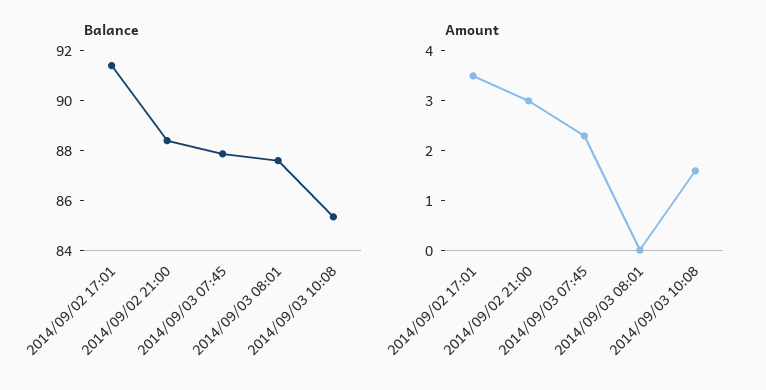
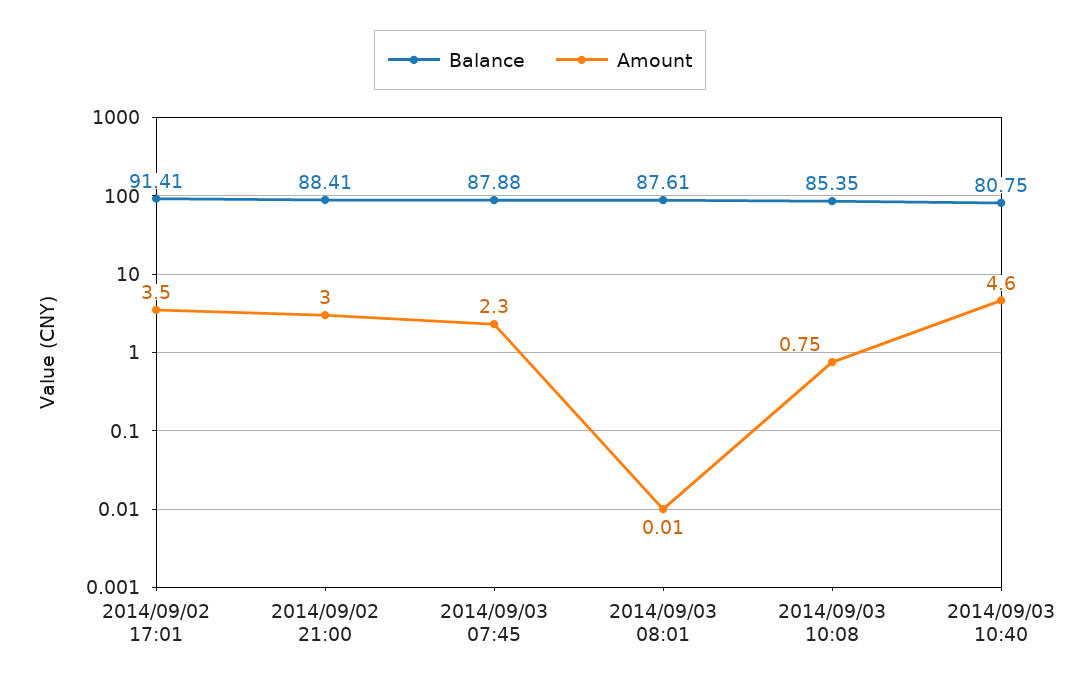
Amount, 2014/09/03 10:08: 1.6 -> 0.75
Balance, 2014/09/03 10:40: none -> 80.75
Amount, 2014/09/03 10:40: none -> 4.6

